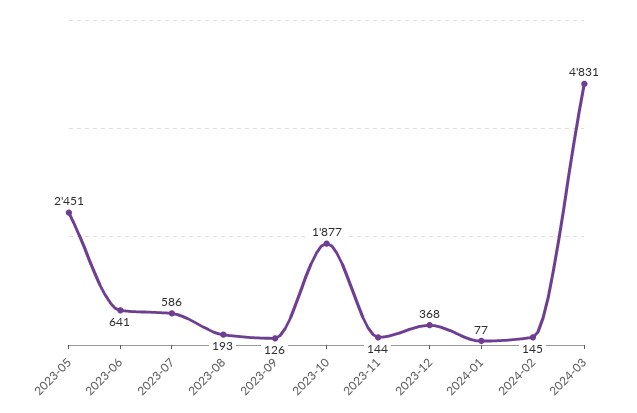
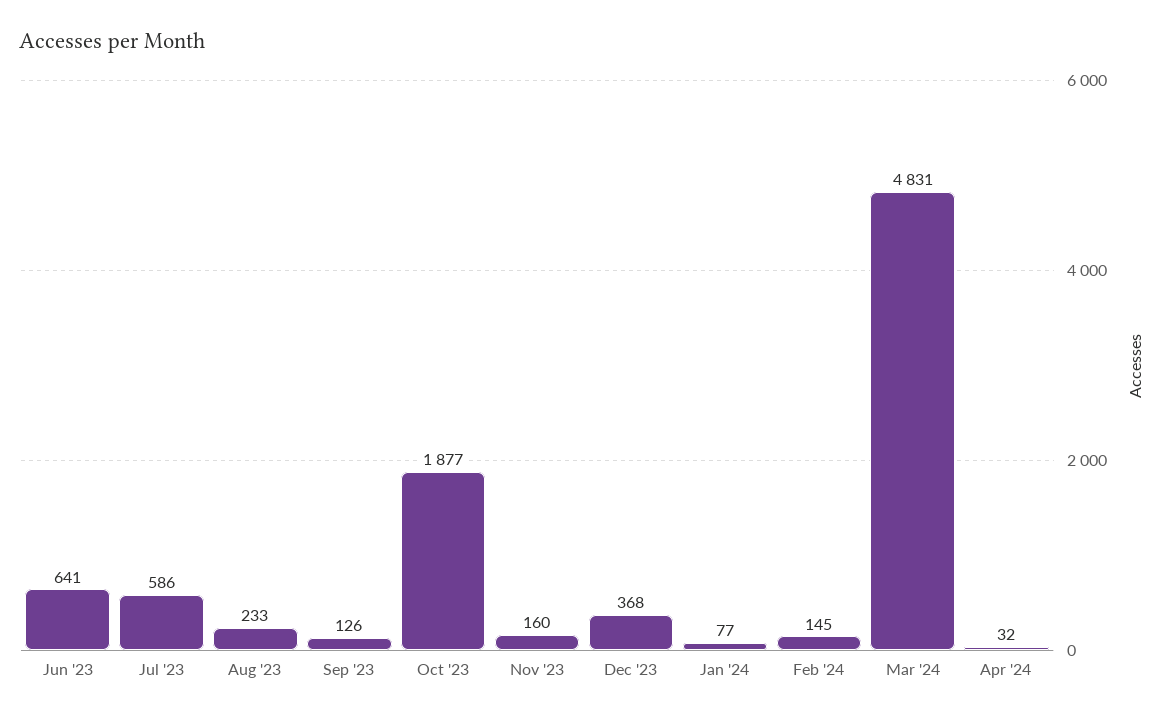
2023-05: 2451 -> none
2023-08: 193 -> 233
2023-11: 144 -> 160
Apr '24: none -> 32

